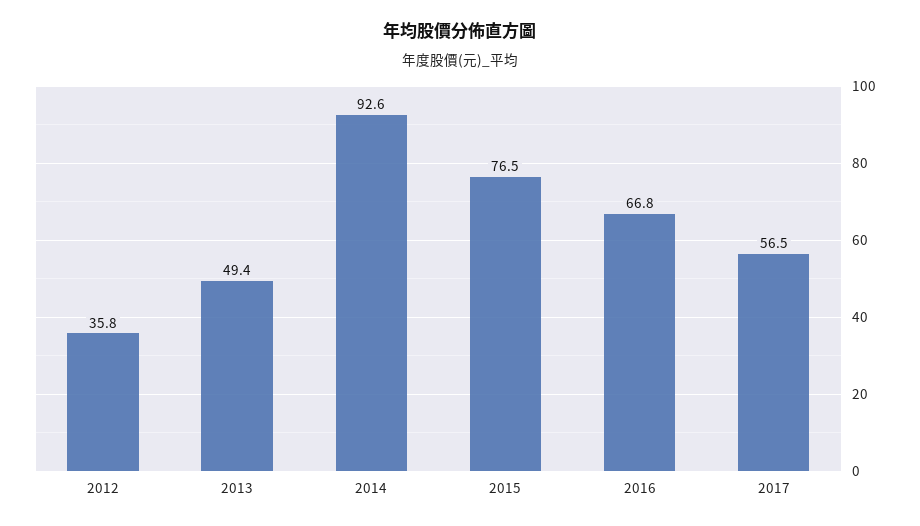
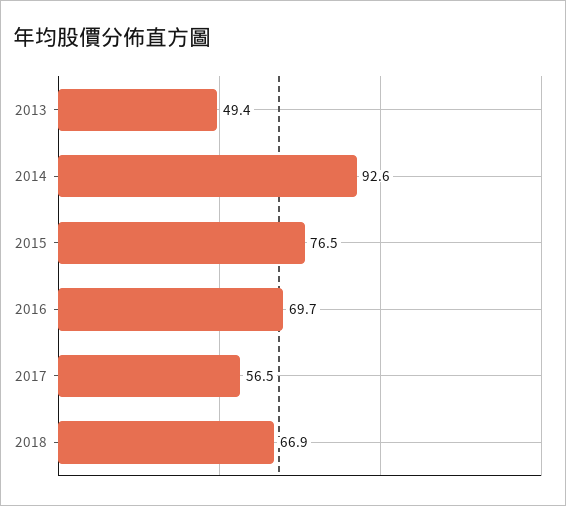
2012: 35.8 -> none
2016: 66.8 -> 69.7
2018: none -> 66.9

